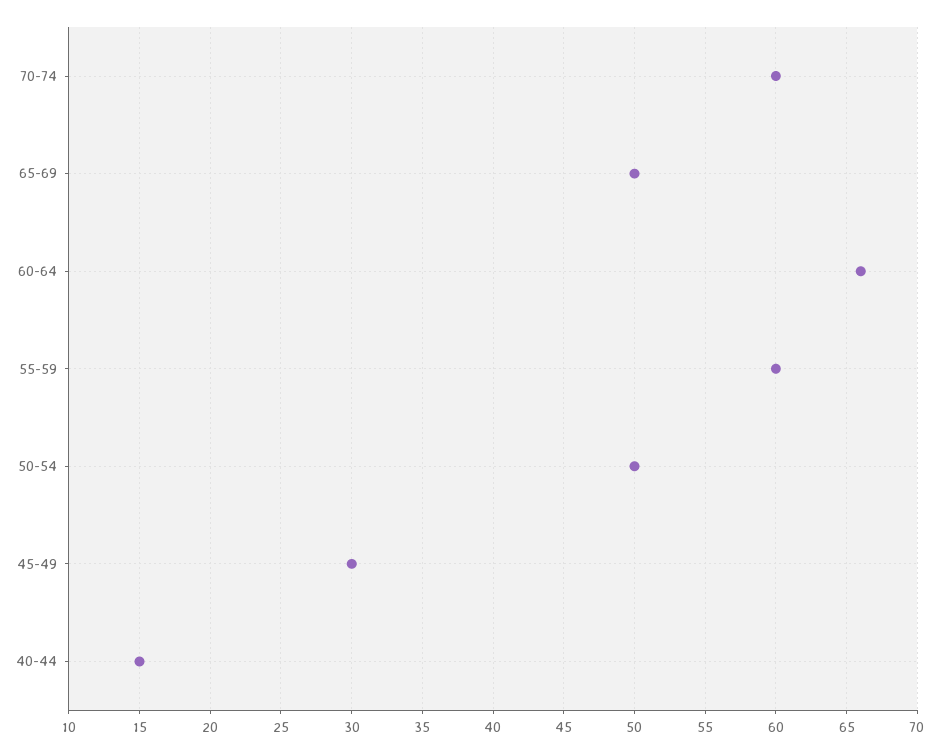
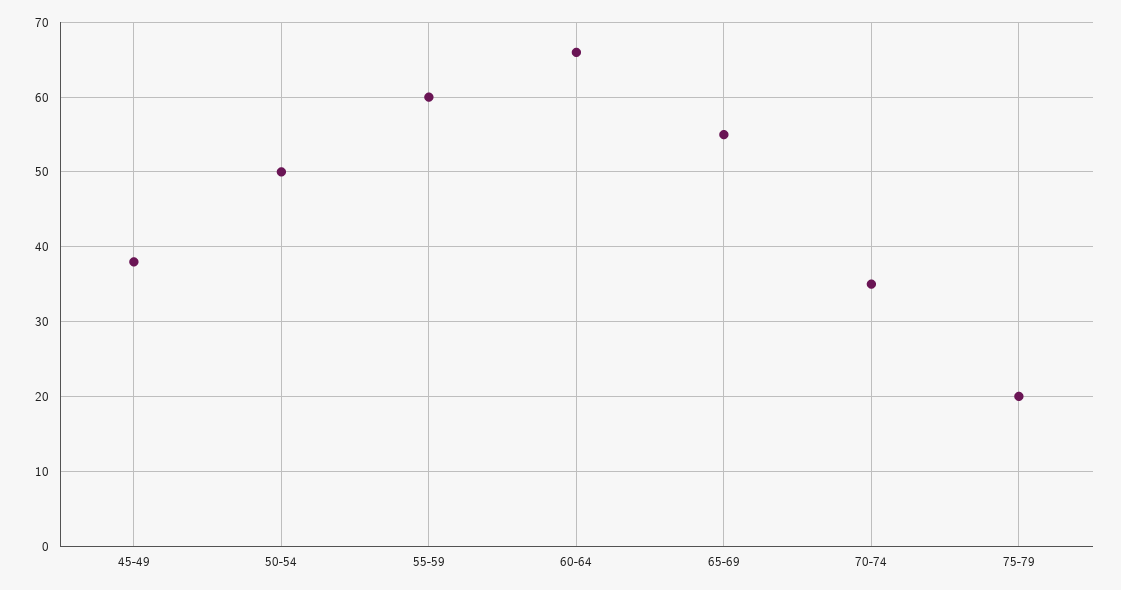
70-74: 60 -> 35
65-69: 50 -> 55
45-49: 30 -> 38
40-44: 15 -> none
75-79: none -> 20

